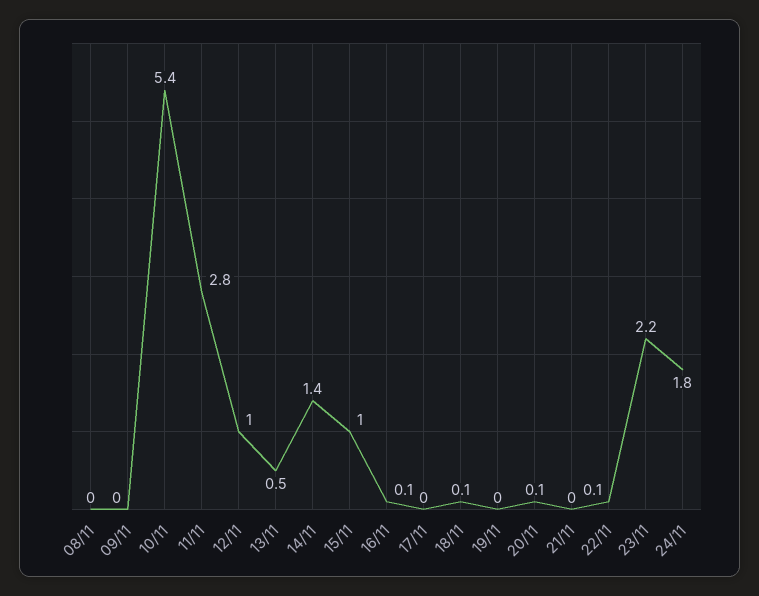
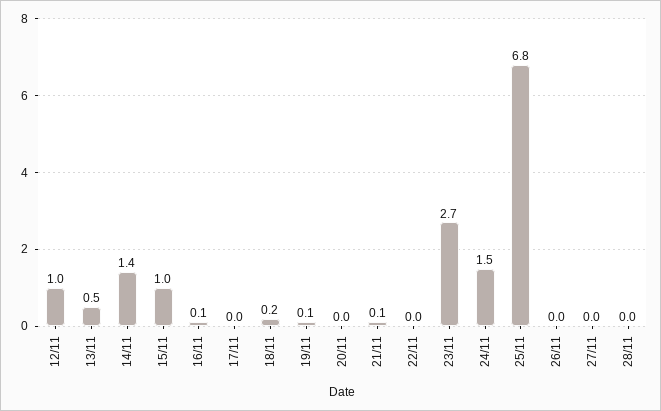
08/11: 0 -> none
09/11: 0 -> none
10/11: 5.4 -> none
11/11: 2.8 -> none
18/11: 0.1 -> 0.2
19/11: 0 -> 0.1
20/11: 0.1 -> 0
21/11: 0 -> 0.1
22/11: 0.1 -> 0
23/11: 2.2 -> 2.7
24/11: 1.8 -> 1.5
25/11: none -> 6.8
26/11: none -> 0
27/11: none -> 0
28/11: none -> 0

